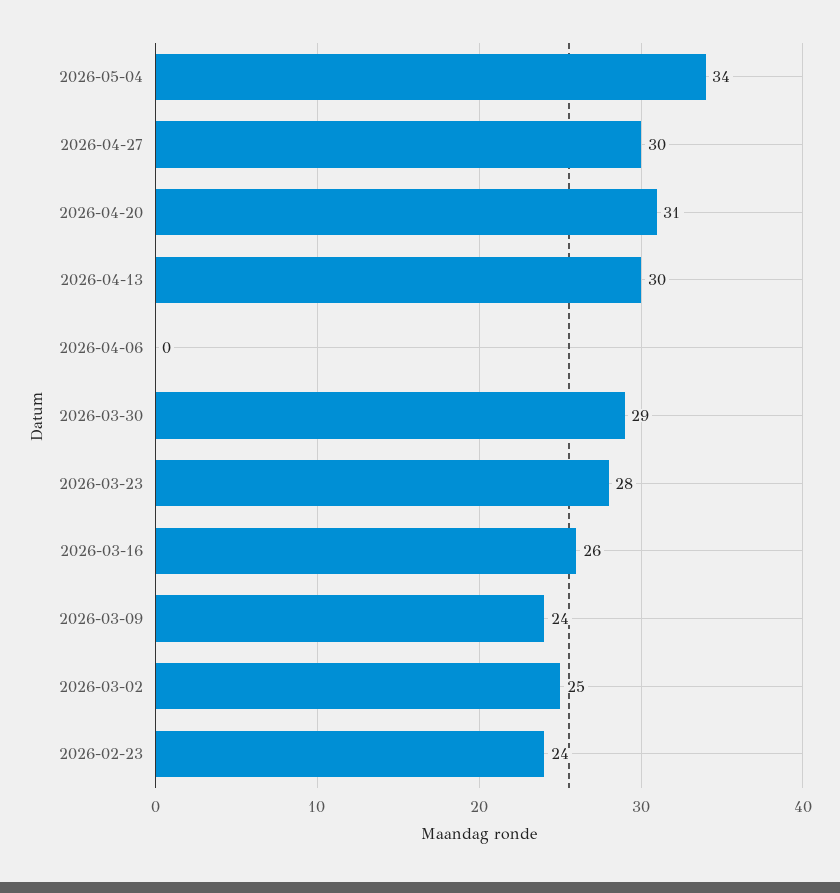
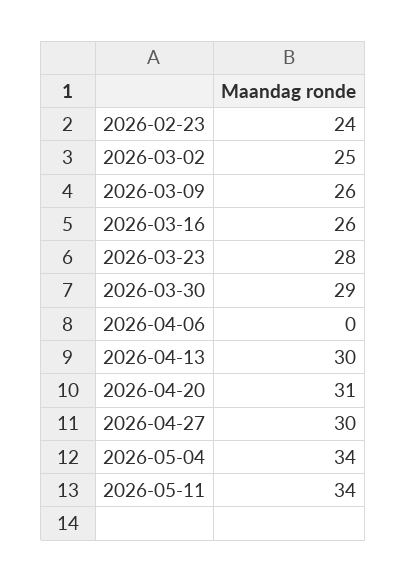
2026-03-09: 24 -> 26
2026-05-11: none -> 34

